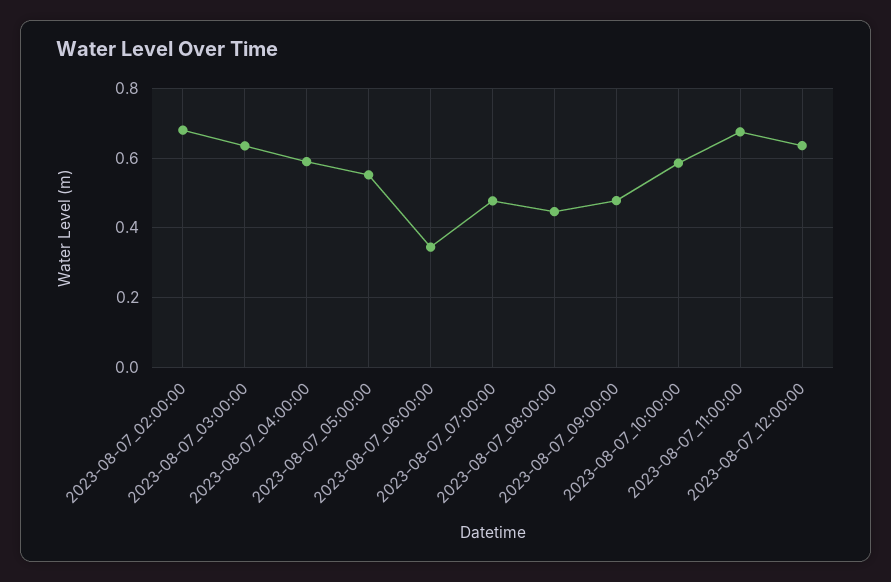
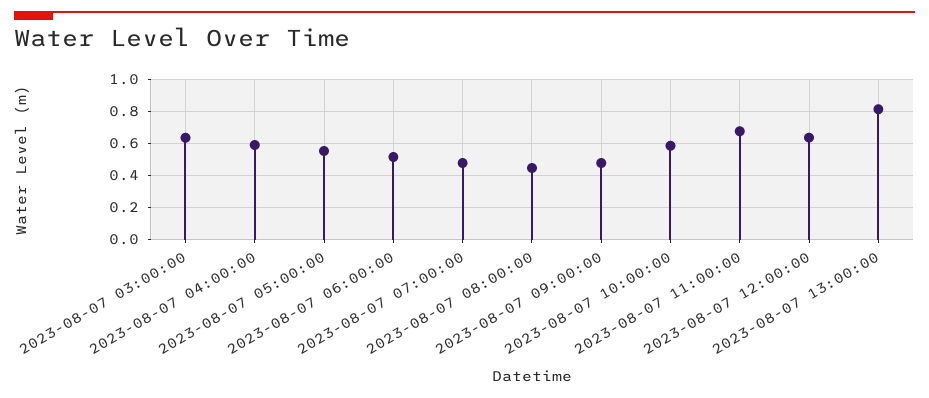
2023-08-07_02:00:00: 0.68 -> none
2023-08-07_06:00:00: 0.34 -> 0.5
2023-08-07 13:00:00: none -> 0.8

